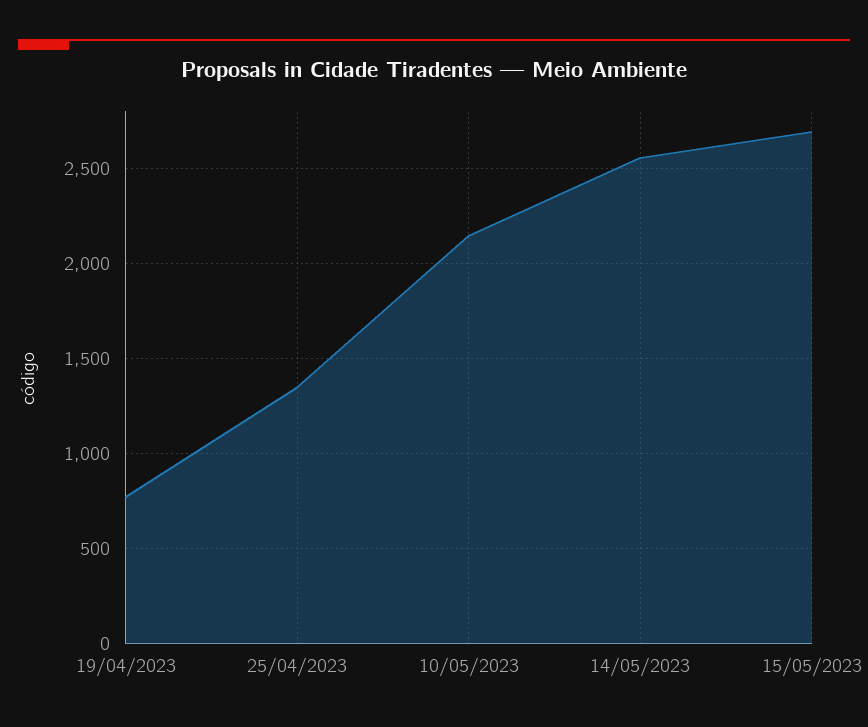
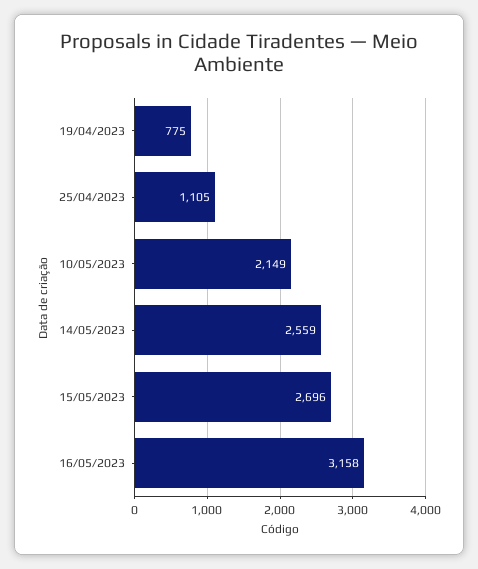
25/04/2023: 1350 -> 1105
16/05/2023: none -> 3158

